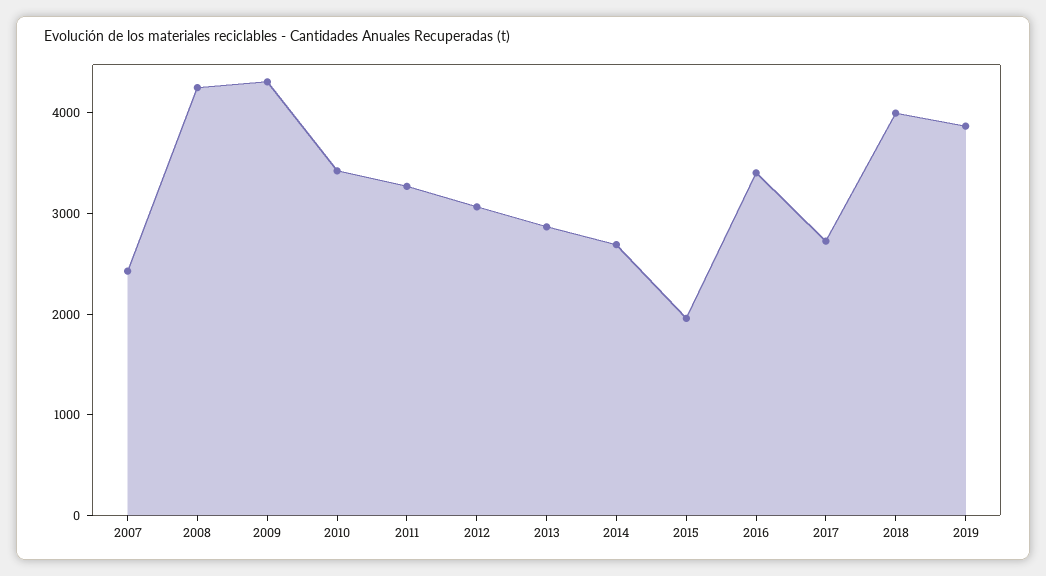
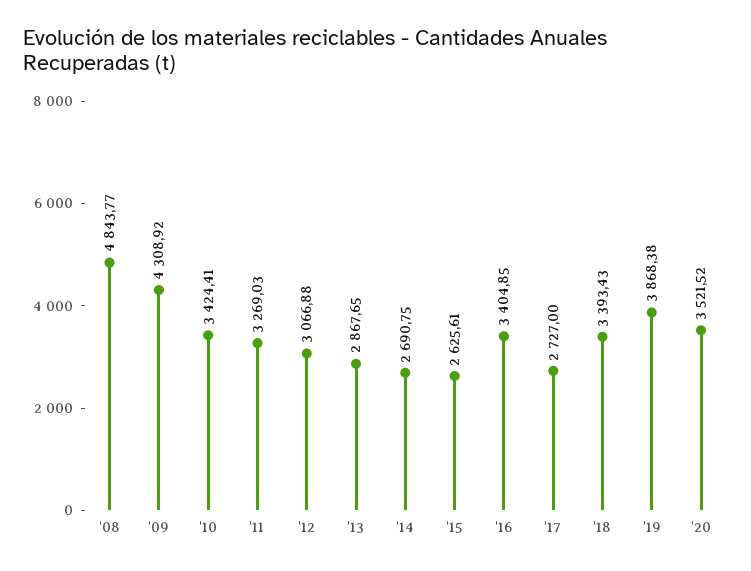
2007: 2400 -> none
2008: 4200 -> 4843.77
2015: 2000 -> 2625.61
2018: 4000 -> 3393.43
'20: none -> 3521.52

